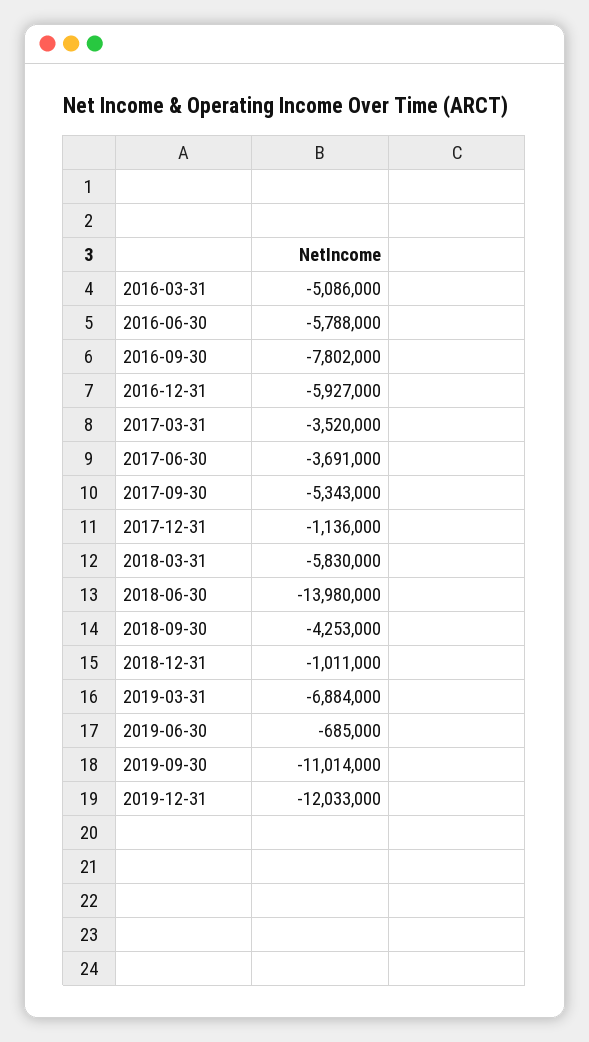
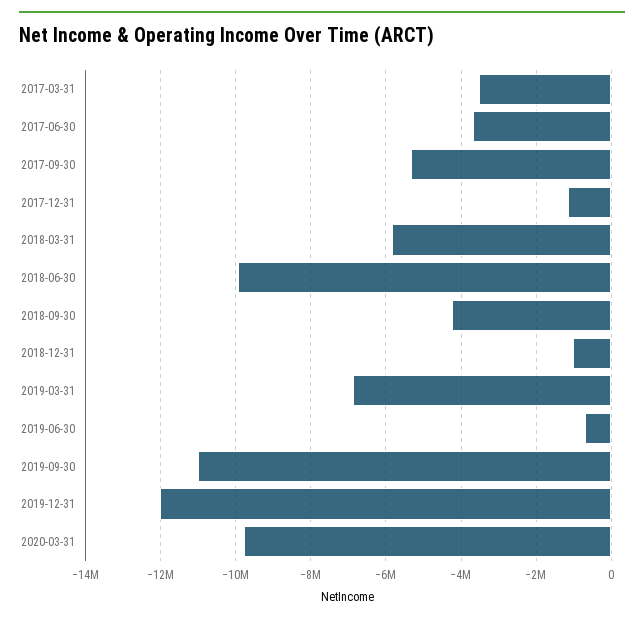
2016-03-31: -5086000 -> none
2016-06-30: -5788000 -> none
2016-09-30: -7802000 -> none
2016-12-31: -5927000 -> none
2018-06-30: -13980000 -> -10000000
2020-03-31: none -> -9800000

